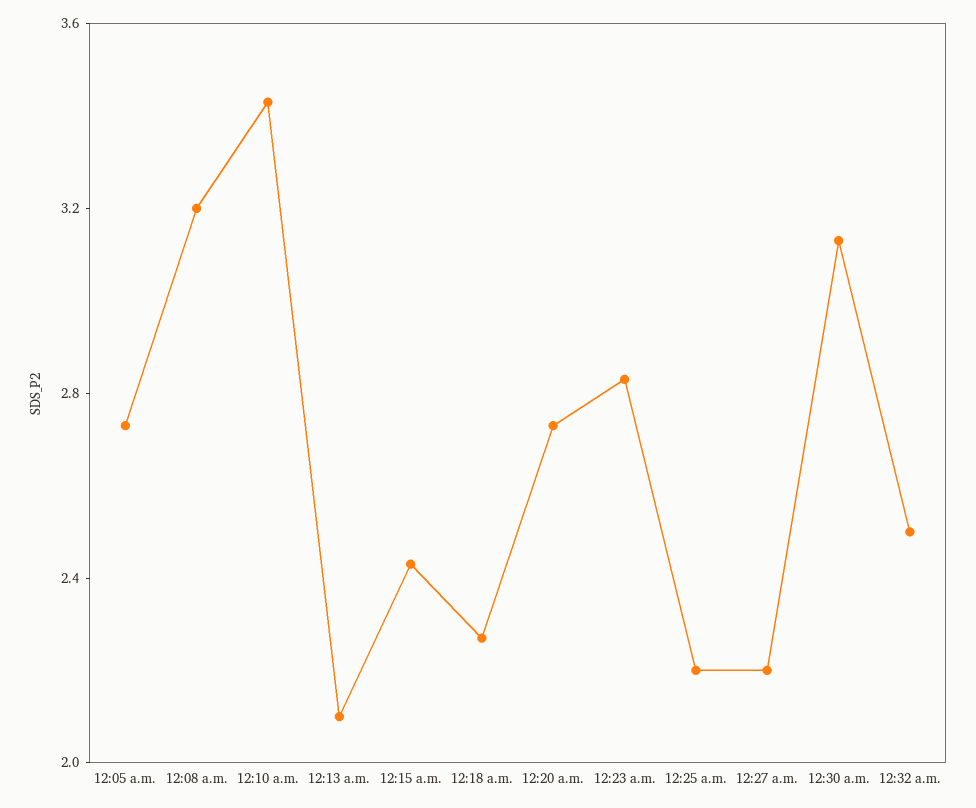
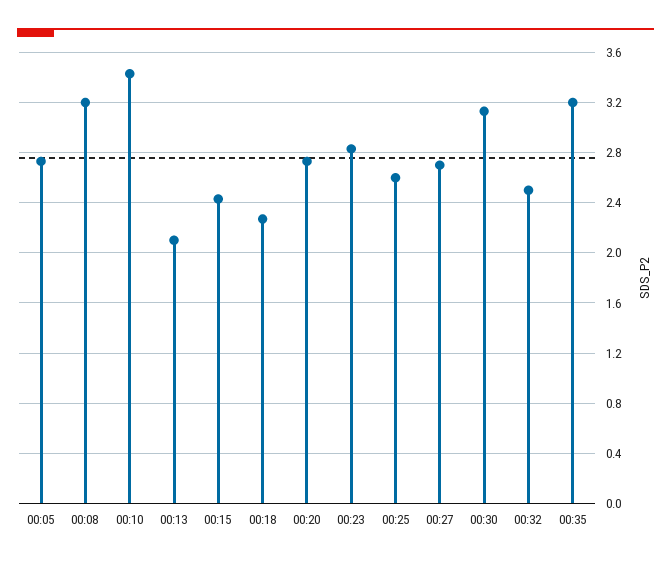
12:25 a.m.: 2.2 -> 2.6
12:27 a.m.: 2.2 -> 2.7
00:35: none -> 3.2

